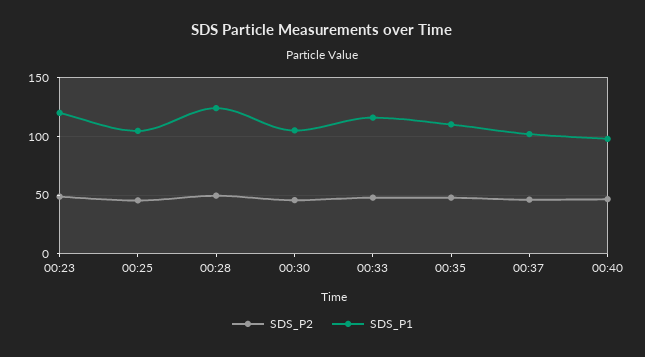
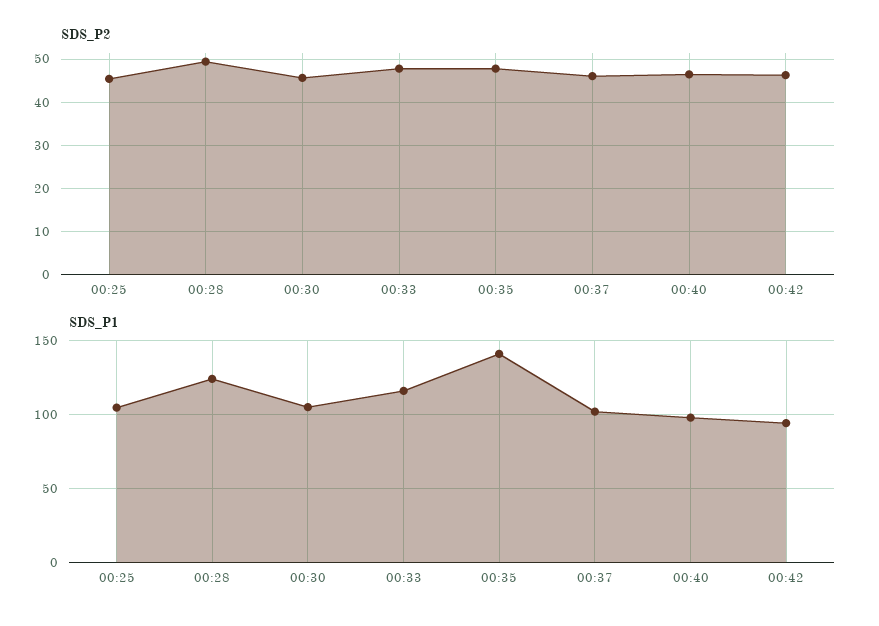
SDS_P2, 00:23: 50 -> none
SDS_P1, 00:23: 120 -> none
SDS_P1, 00:35: 110 -> 140
SDS_P2, 00:42: none -> 46
SDS_P1, 00:42: none -> 95

